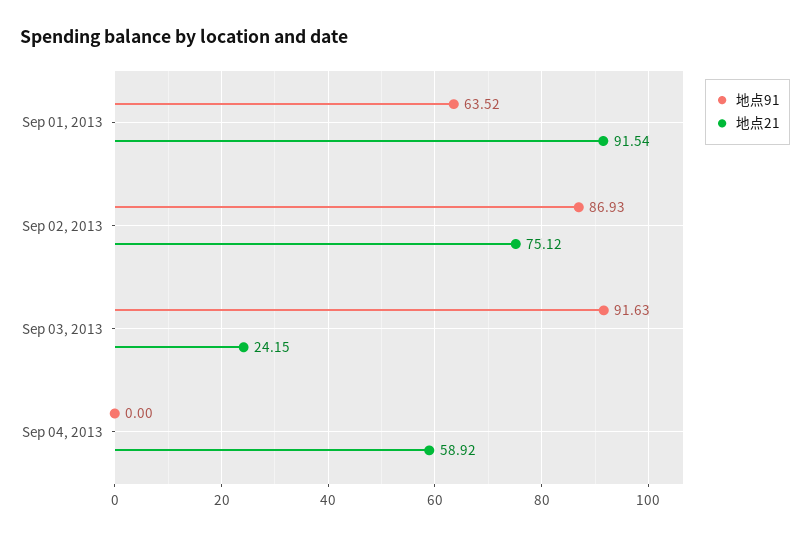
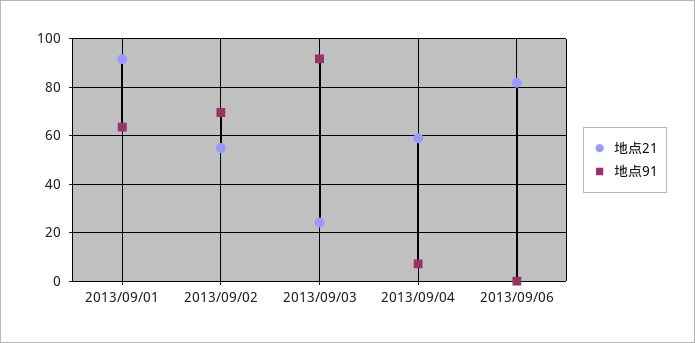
地点91, Sep 02, 2013: 86.93 -> 70
地点21, Sep 02, 2013: 75.12 -> 55
地点91, Sep 04, 2013: 0 -> 7.5
地点21, 2013/09/06: none -> 82.5
地点91, 2013/09/06: none -> 0

